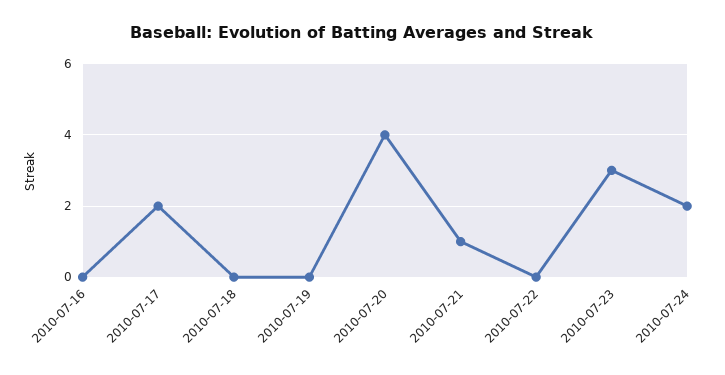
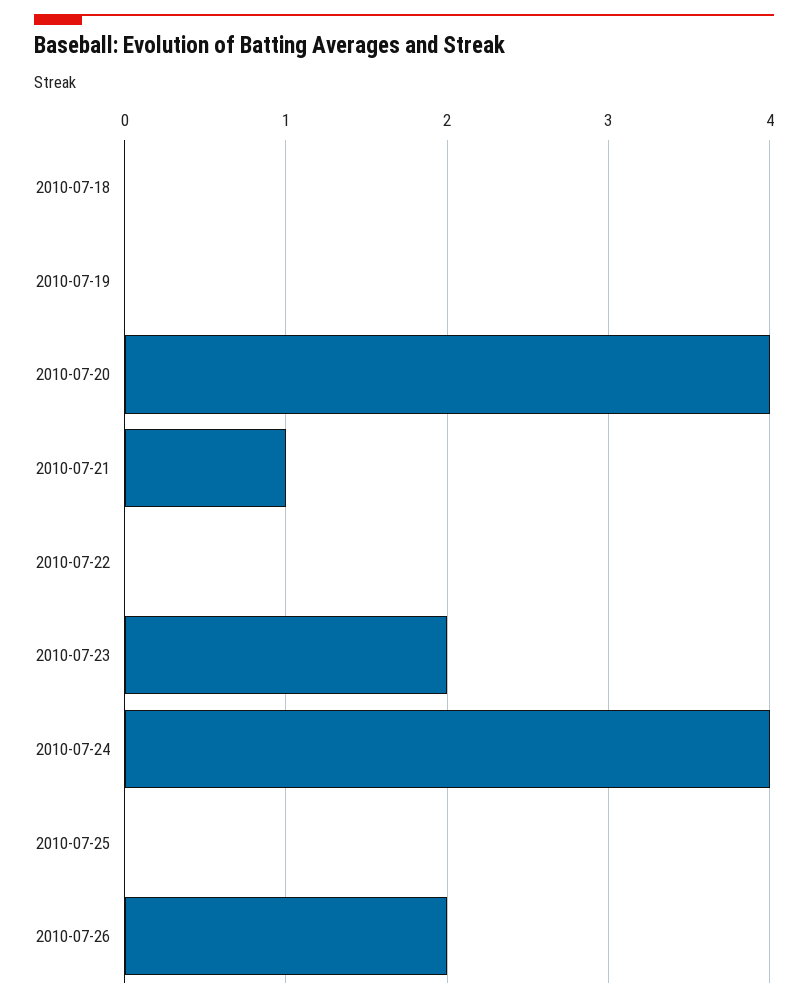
2010-07-16: 0 -> none
2010-07-17: 2 -> none
2010-07-23: 3 -> 2
2010-07-24: 2 -> 4
2010-07-25: none -> 0
2010-07-26: none -> 2

